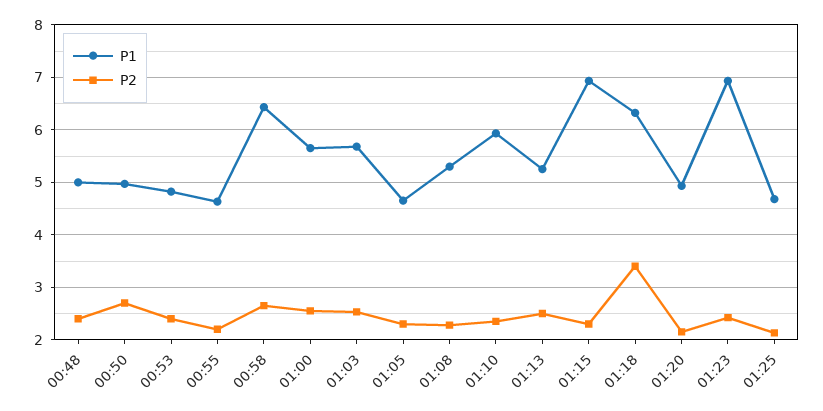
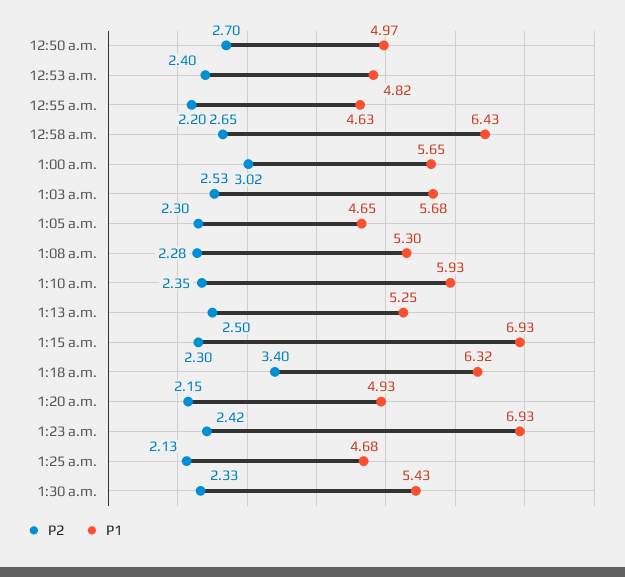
P1, 00:48: 5 -> none
P2, 00:48: 2.4 -> none
P2, 01:00: 2.6 -> 3.02
P2, 1:30 a.m.: none -> 2.33
P1, 1:30 a.m.: none -> 5.43

